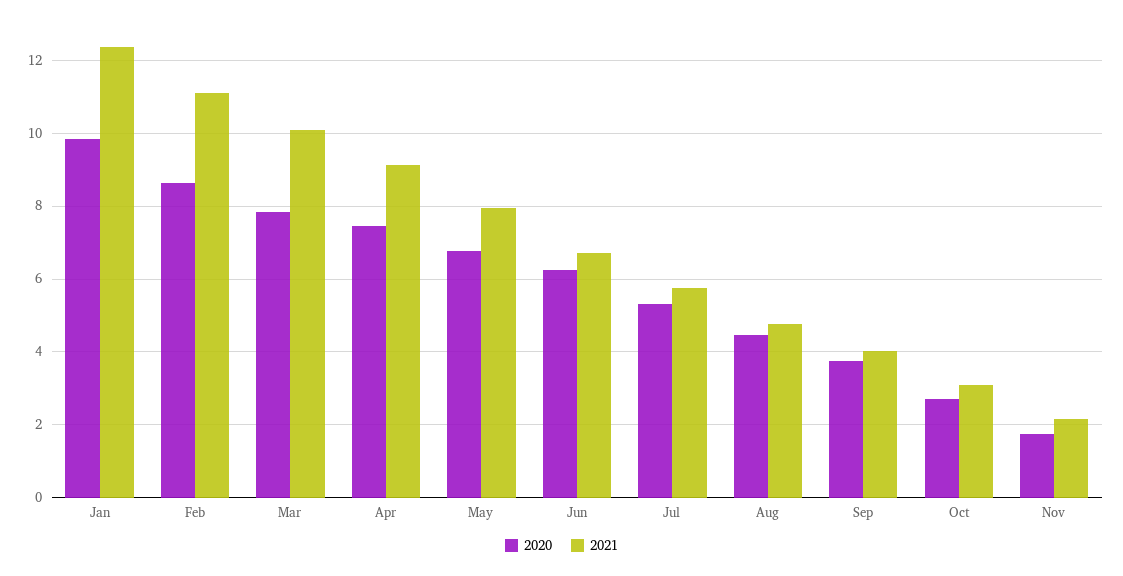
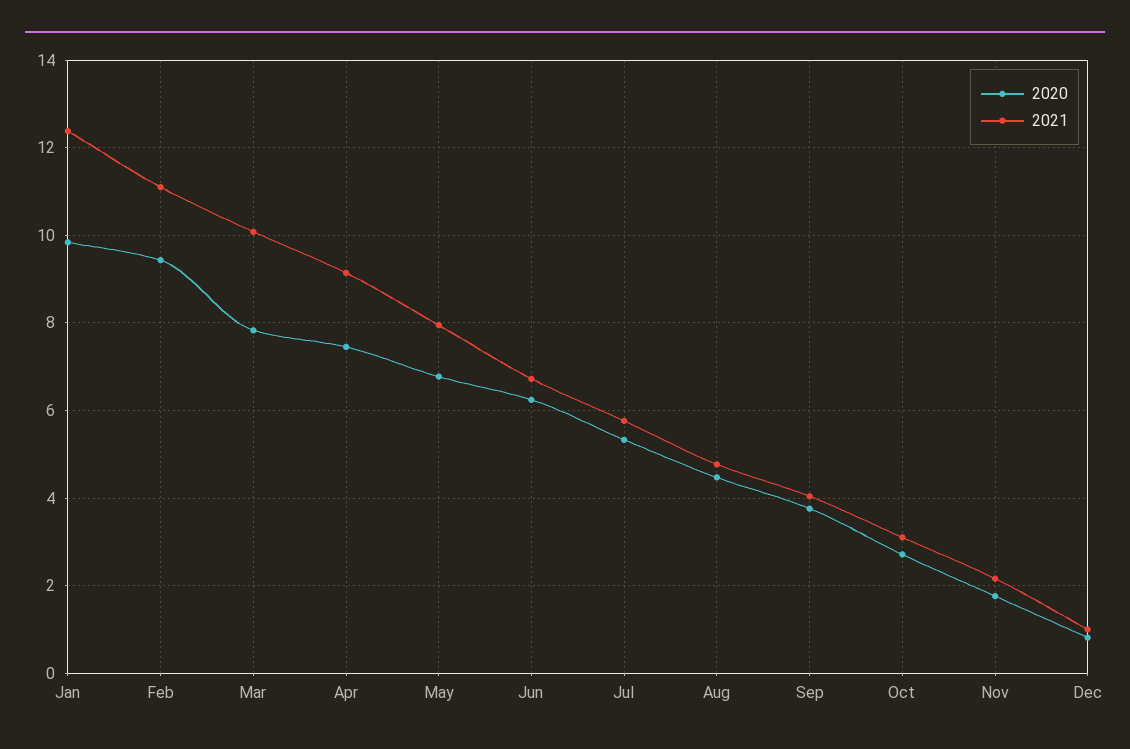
2020, Feb: 8.6 -> 9.4
2020, Dec: none -> 0.8
2021, Dec: none -> 1

